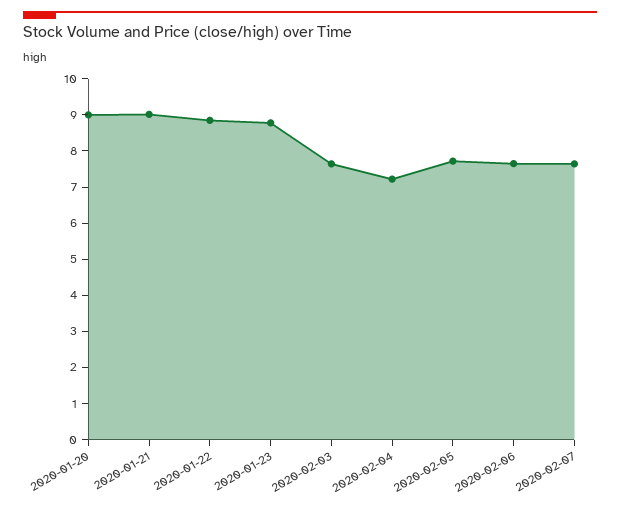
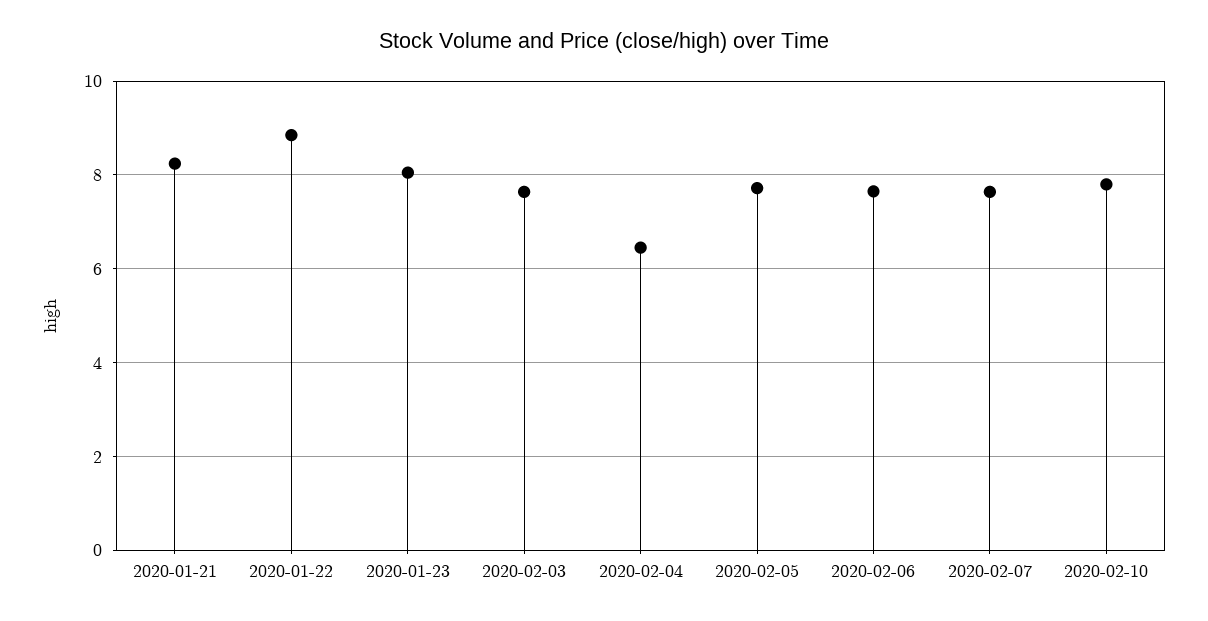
2020-01-20: 9 -> none
2020-01-21: 9 -> 8.2
2020-01-23: 8.75 -> 8
2020-02-04: 7.25 -> 6.4
2020-02-10: none -> 7.8

